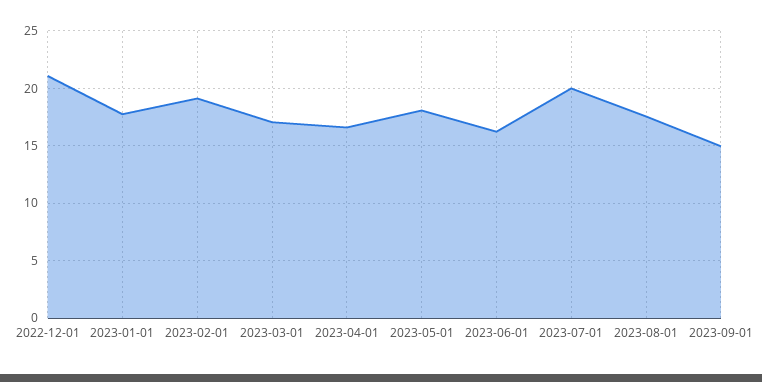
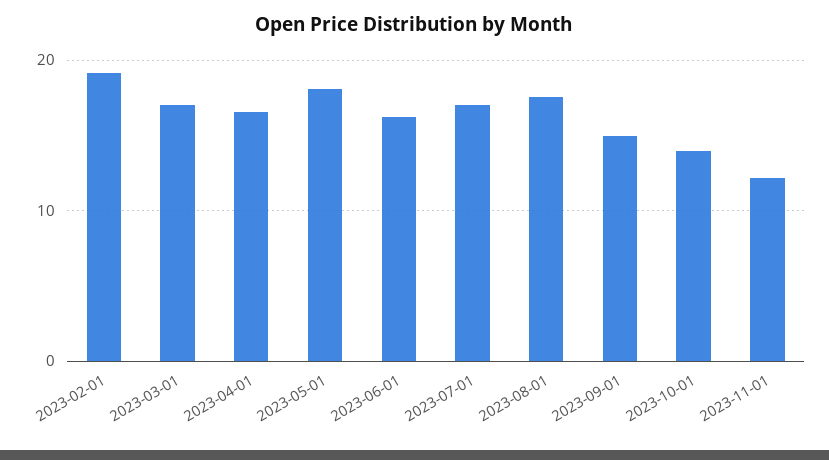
2022-12-01: 21 -> none
2023-01-01: 18 -> none
2023-07-01: 20 -> 17
2023-10-01: none -> 14
2023-11-01: none -> 12

